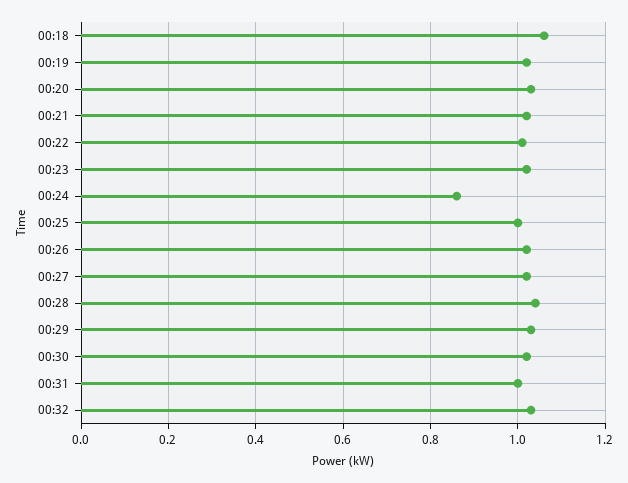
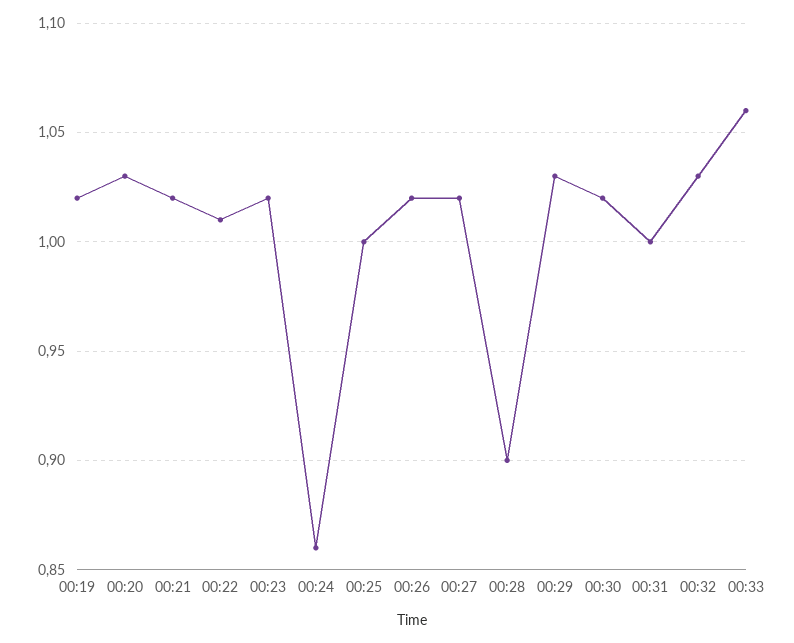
00:18: 1.05 -> none
00:28: 1.05 -> 0.9
00:33: none -> 1.06

